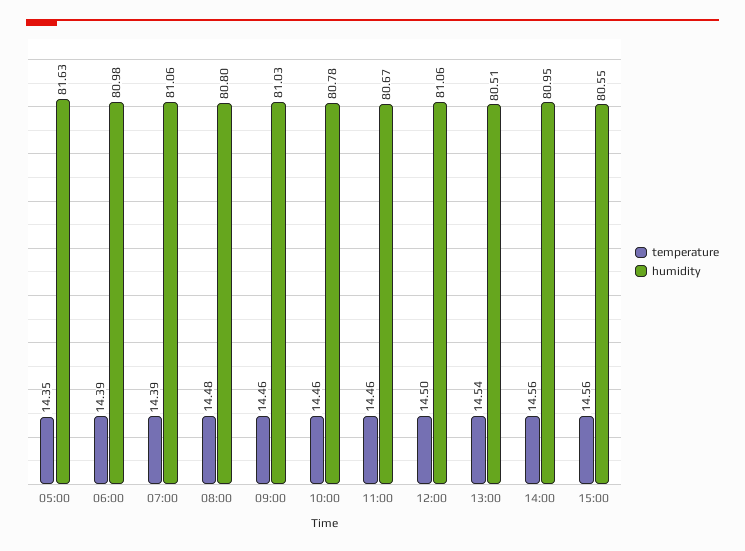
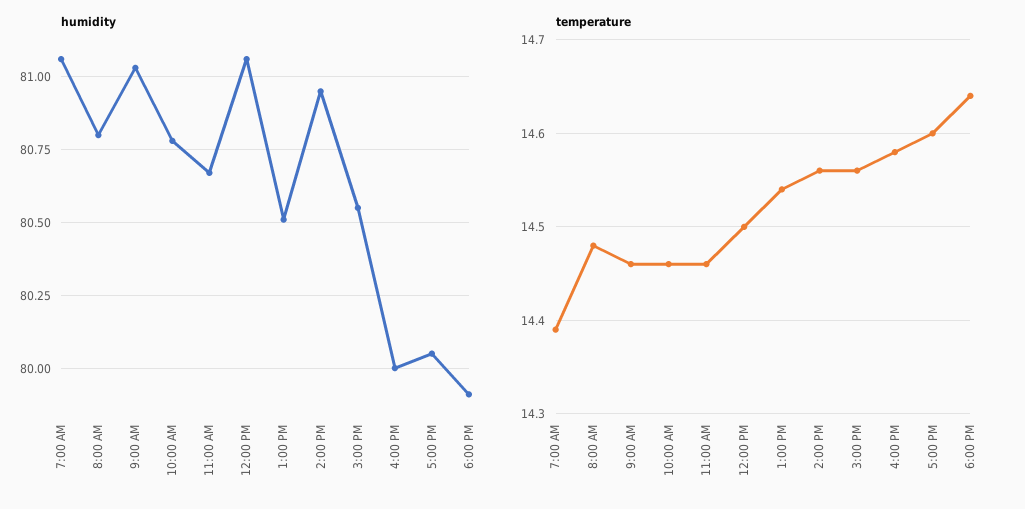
temperature, 05:00: 14.35 -> none
humidity, 05:00: 81.63 -> none
temperature, 06:00: 14.39 -> none
humidity, 06:00: 80.98 -> none
humidity, 4:00 PM: none -> 80
humidity, 5:00 PM: none -> 80.05
humidity, 6:00 PM: none -> 79.9
temperature, 4:00 PM: none -> 14.58
temperature, 5:00 PM: none -> 14.6
temperature, 6:00 PM: none -> 14.64

